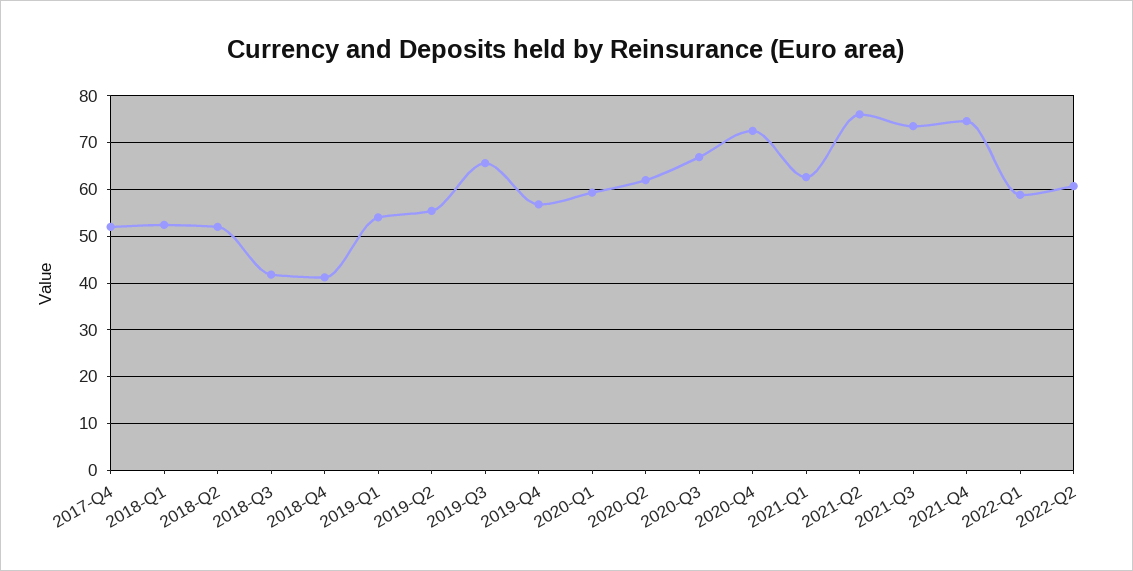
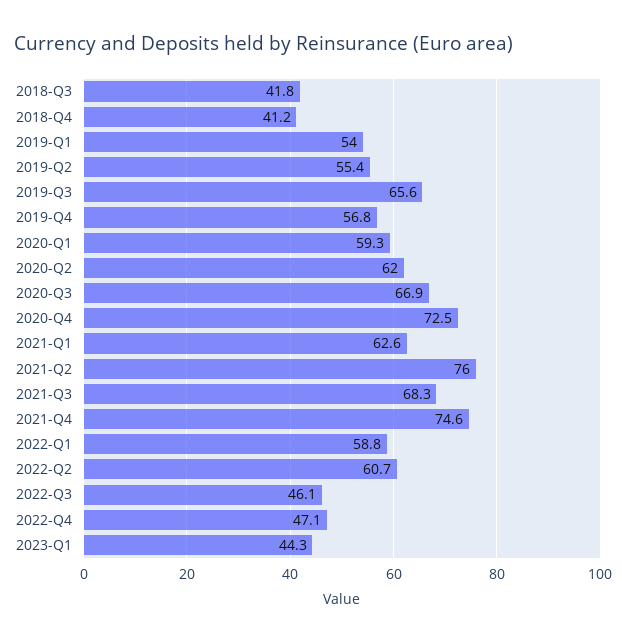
2017-Q4: 52 -> none
2018-Q1: 52 -> none
2018-Q2: 52 -> none
2021-Q3: 74 -> 68.3
2022-Q3: none -> 46.1
2022-Q4: none -> 47.1
2023-Q1: none -> 44.3

